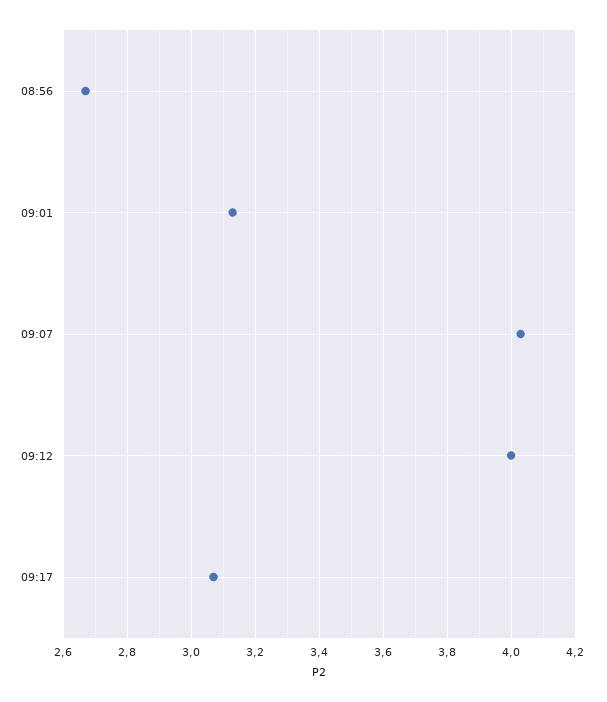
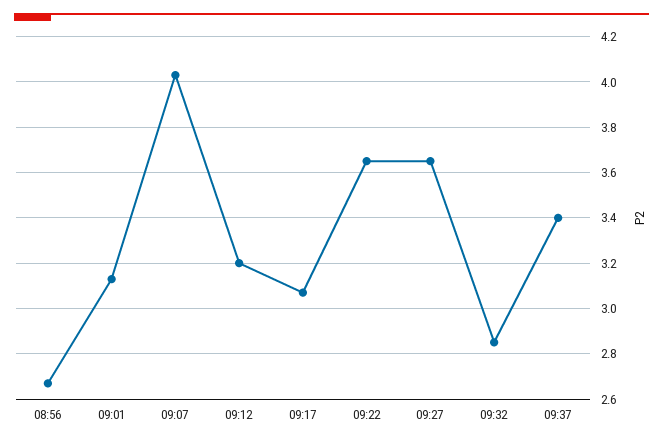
09:12: 4 -> 3.2
09:22: none -> 3.65
09:27: none -> 3.65
09:32: none -> 2.85
09:37: none -> 3.4

